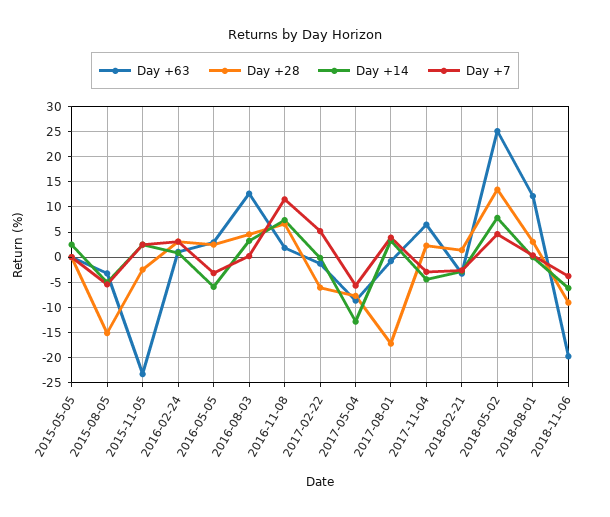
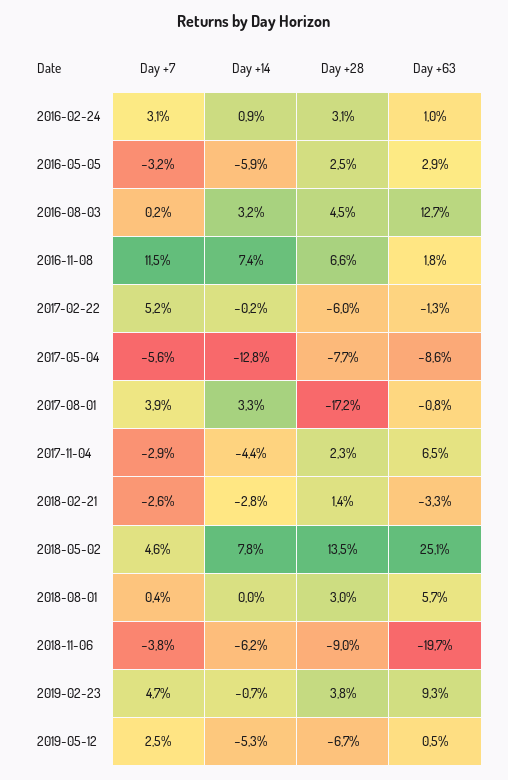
Day +63, 2015-05-05: 0 -> none
Day +28, 2015-05-05: 0 -> none
Day +14, 2015-05-05: 2.5 -> none
Day +7, 2015-05-05: 0 -> none
Day +63, 2015-08-05: -2.5 -> none
Day +28, 2015-08-05: -15 -> none
Day +14, 2015-08-05: -5 -> none
Day +7, 2015-08-05: -5 -> none
Day +63, 2015-11-05: -22.5 -> none
Day +28, 2015-11-05: -2.5 -> none
Day +14, 2015-11-05: 2.5 -> none
Day +7, 2015-11-05: 2.5 -> none
Day +63, 2018-08-01: 12.5 -> 5.7
Day +7, 2019-02-23: none -> 4.7
Day +14, 2019-02-23: none -> -0.7
Day +28, 2019-02-23: none -> 3.8
Day +63, 2019-02-23: none -> 9.3
Day +7, 2019-05-12: none -> 2.5
Day +14, 2019-05-12: none -> -5.3
Day +28, 2019-05-12: none -> -6.7
Day +63, 2019-05-12: none -> 0.5

